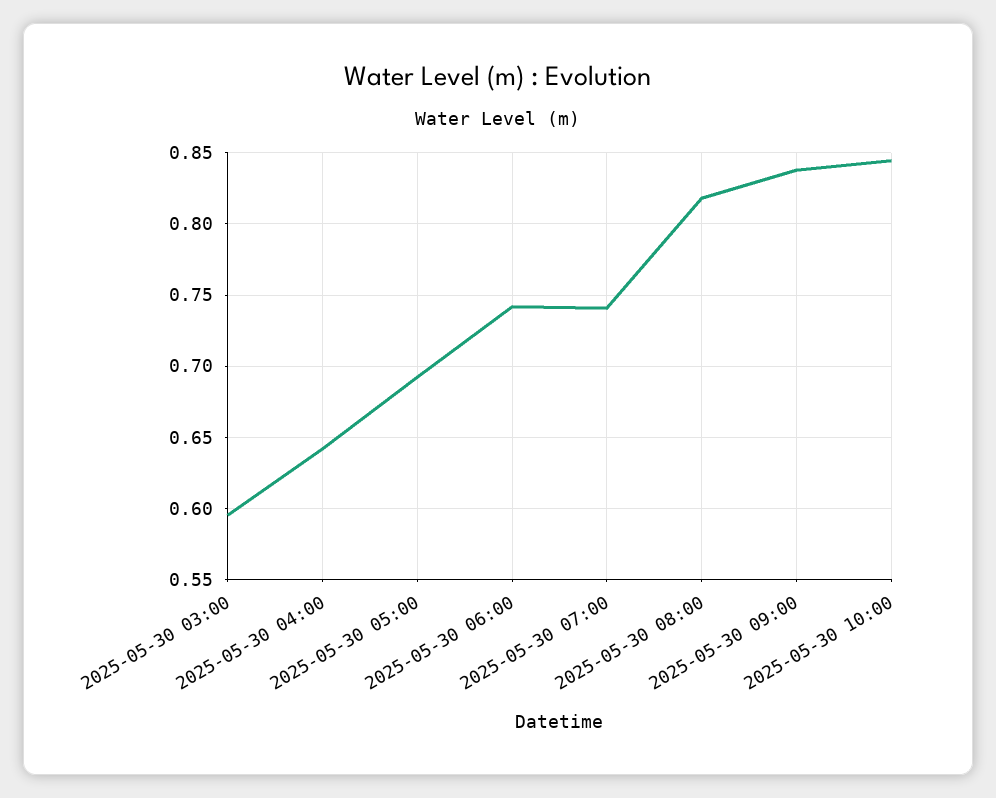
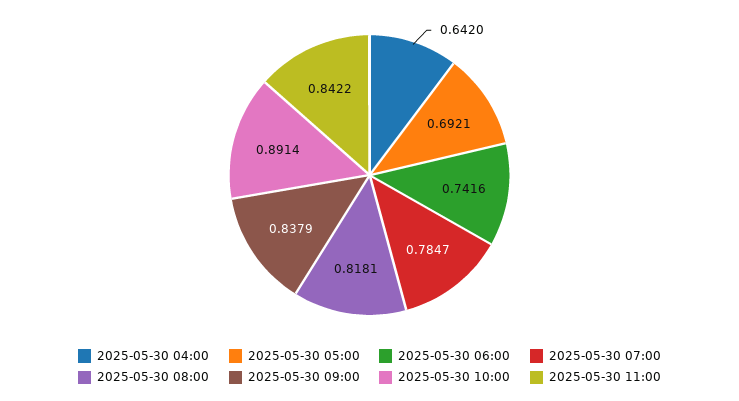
2025-05-30 03:00: 0.595 -> none
2025-05-30 07:00: 0.74 -> 0.7847
2025-05-30 10:00: 0.845 -> 0.8914
2025-05-30 11:00: none -> 0.8422

